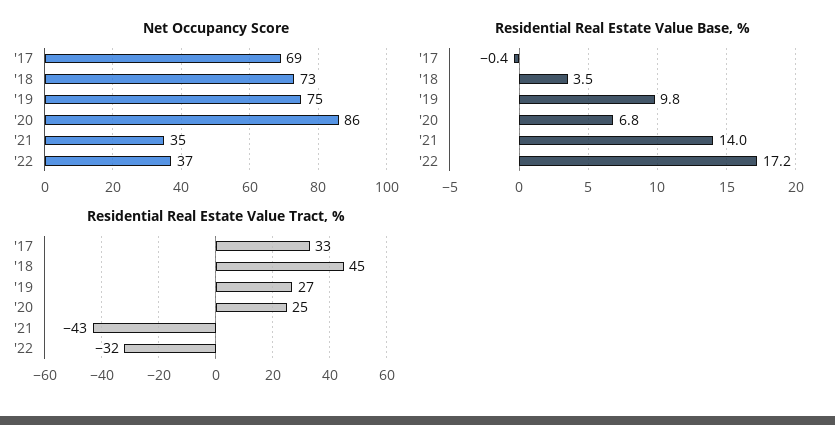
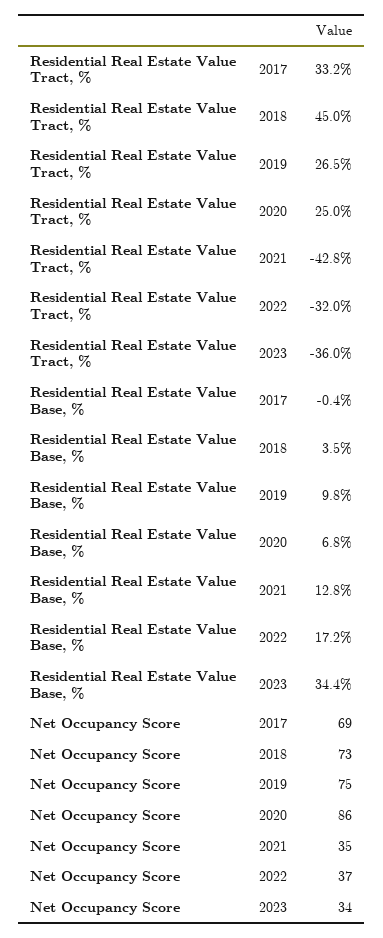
Residential Real Estate Value Base, %, '21: 14 -> 12.8
Residential Real Estate Value Tract, %, 2023: none -> -36
Residential Real Estate Value Base, %, 2023: none -> 34.4
Net Occupancy Score, 2023: none -> 34

